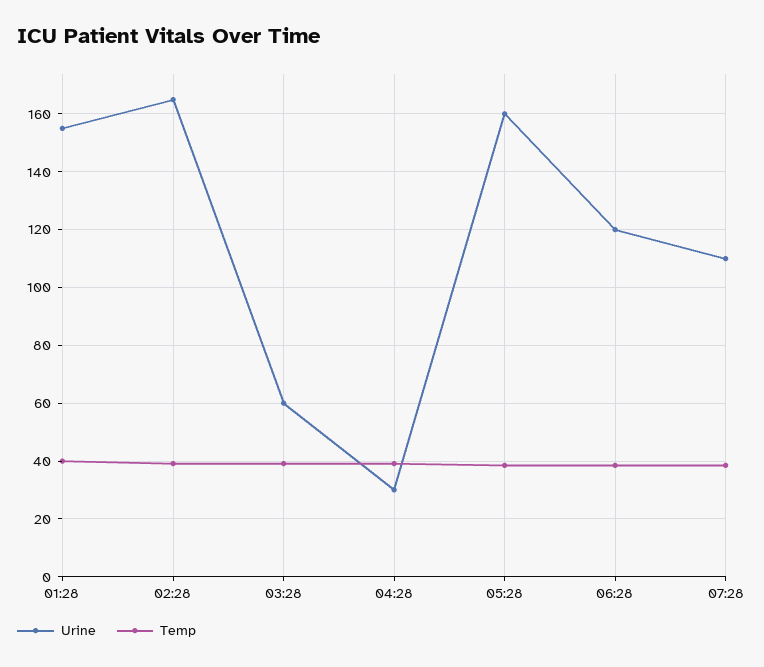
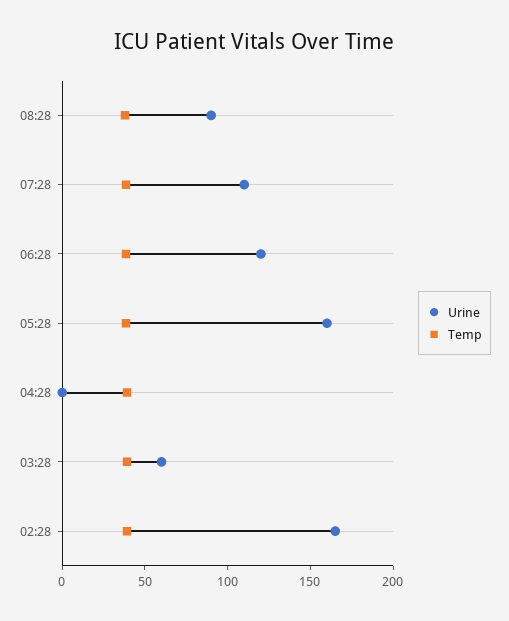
Urine, 01:28: 155 -> none
Temp, 01:28: 40 -> none
Urine, 04:28: 30 -> 0
Urine, 08:28: none -> 90
Temp, 08:28: none -> 40

